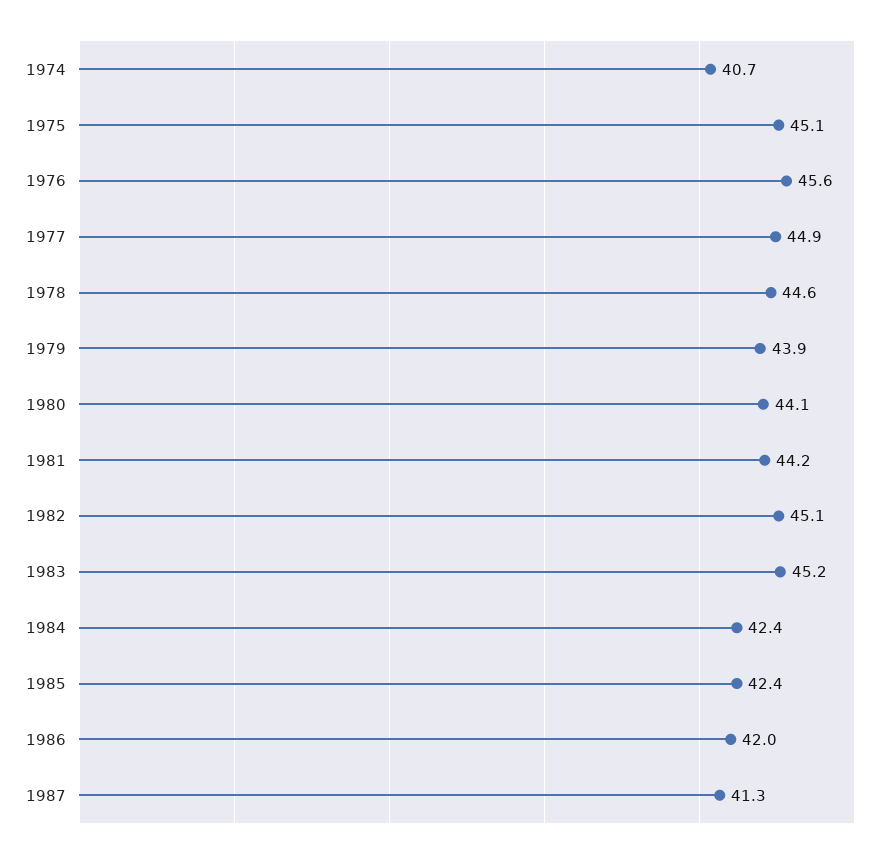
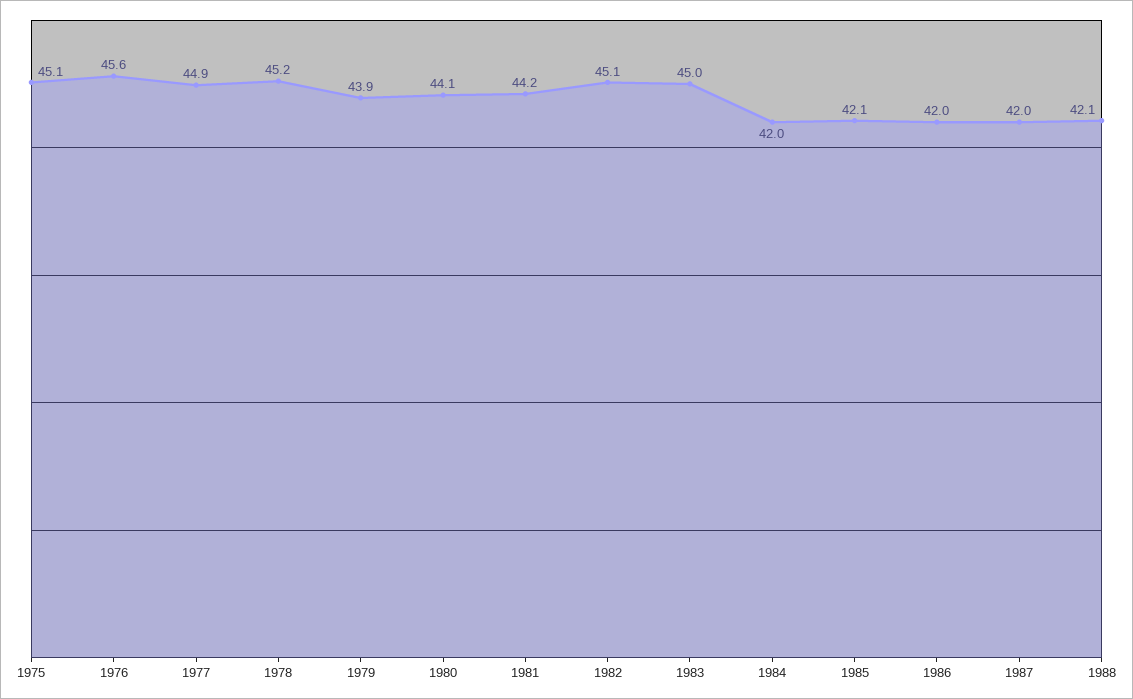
1974: 40.7 -> none
1978: 44.6 -> 45.2
1983: 45.2 -> 45
1984: 42.4 -> 42
1985: 42.4 -> 42.1
1987: 41.3 -> 42
1988: none -> 42.1

